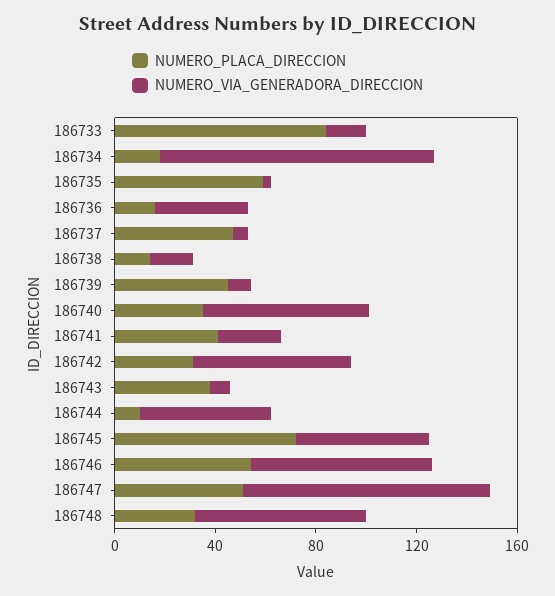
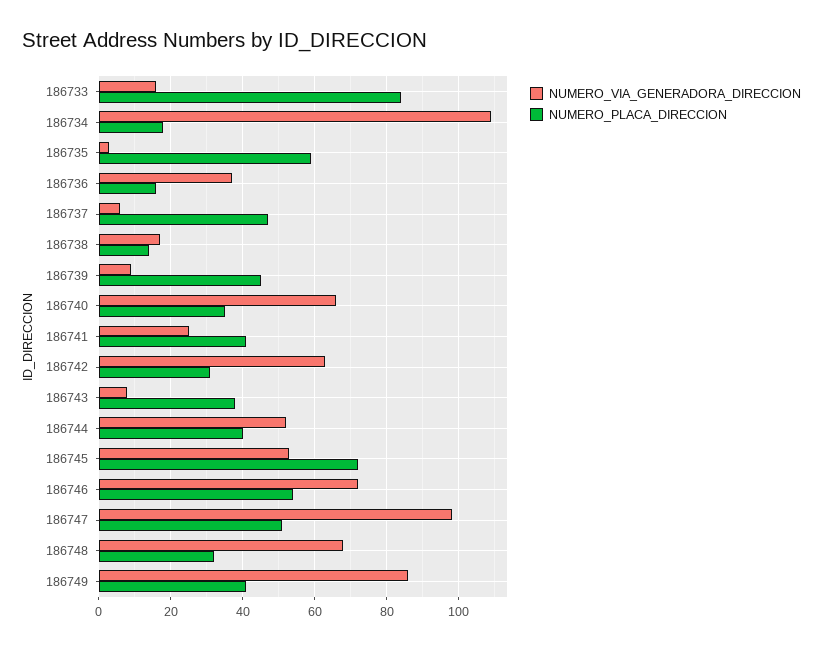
NUMERO_PLACA_DIRECCION, 186744: 10 -> 40
NUMERO_VIA_GENERADORA_DIRECCION, 186749: none -> 85
NUMERO_PLACA_DIRECCION, 186749: none -> 40

